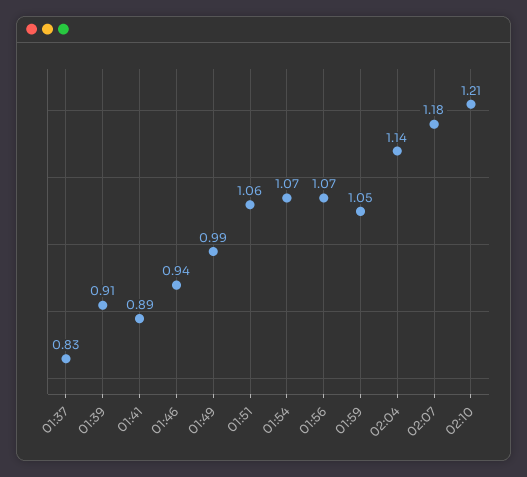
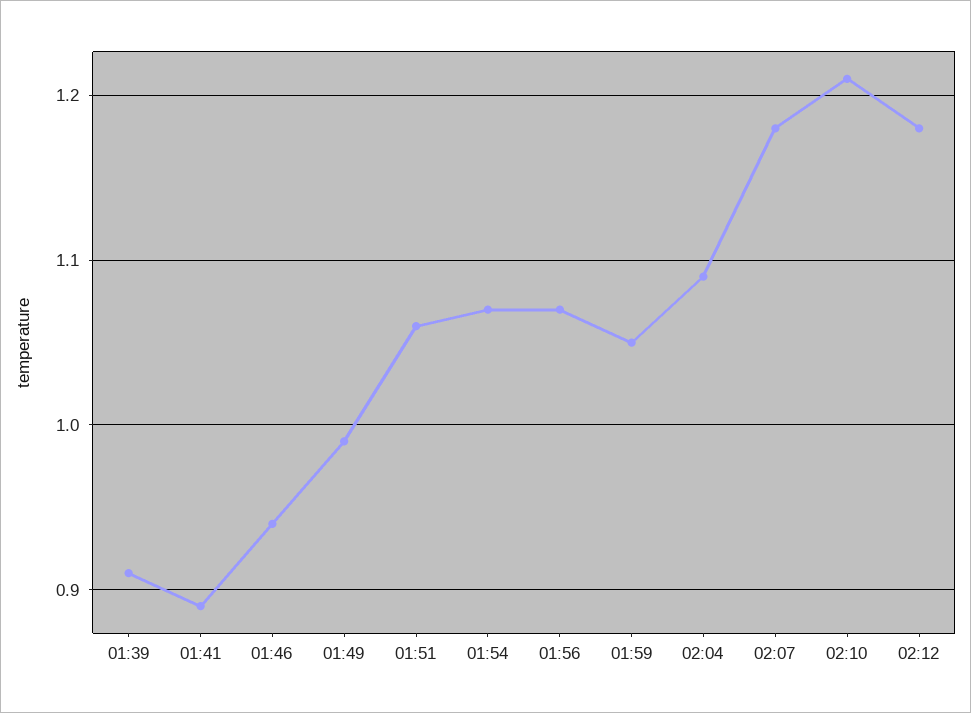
01:37: 0.83 -> none
02:04: 1.14 -> 1.09
02:12: none -> 1.18

